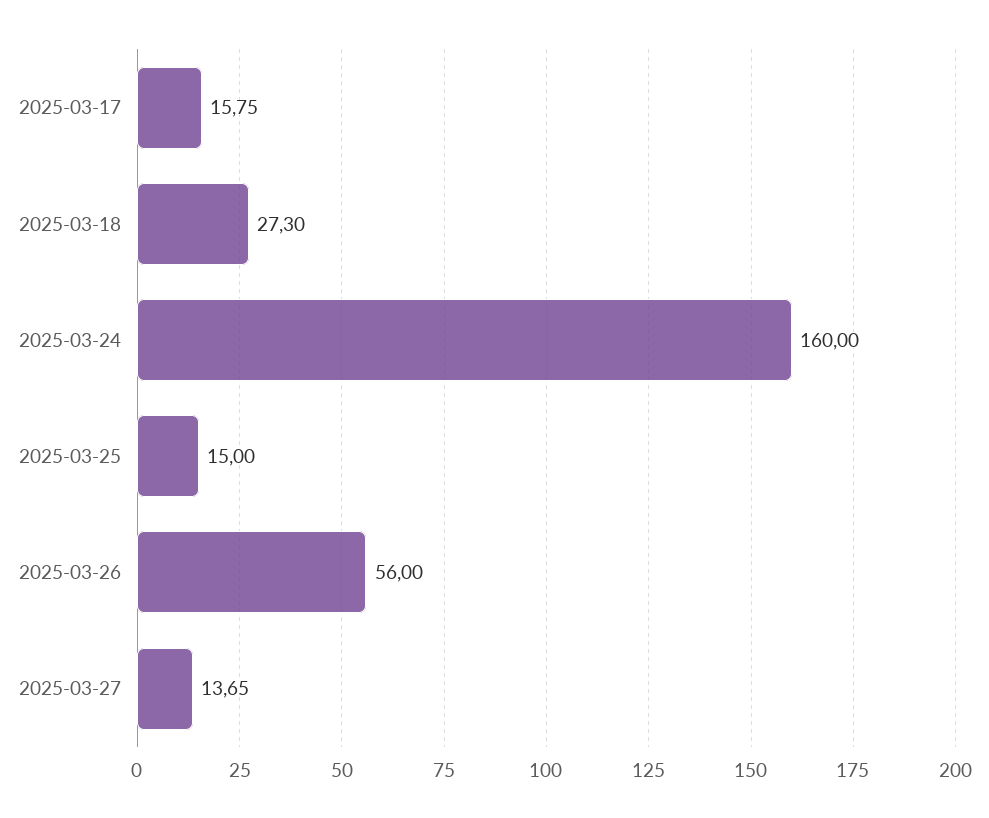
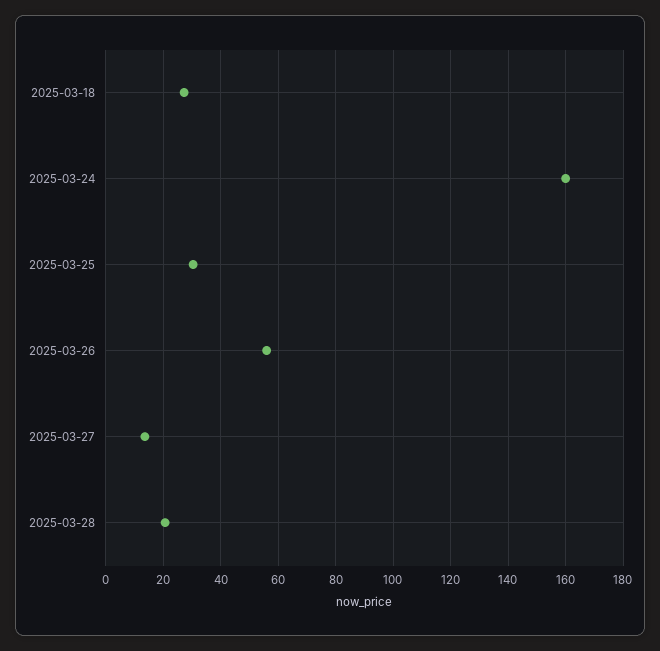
2025-03-17: 15.75 -> none
2025-03-25: 15 -> 30
2025-03-28: none -> 20

